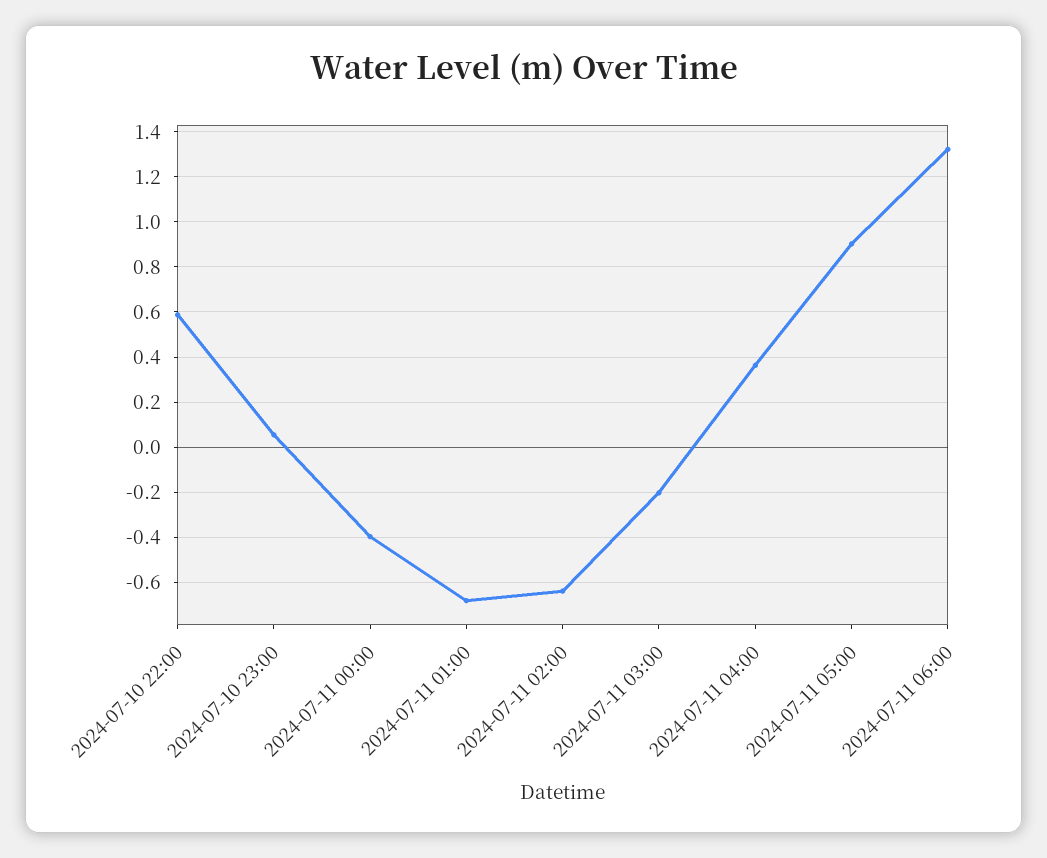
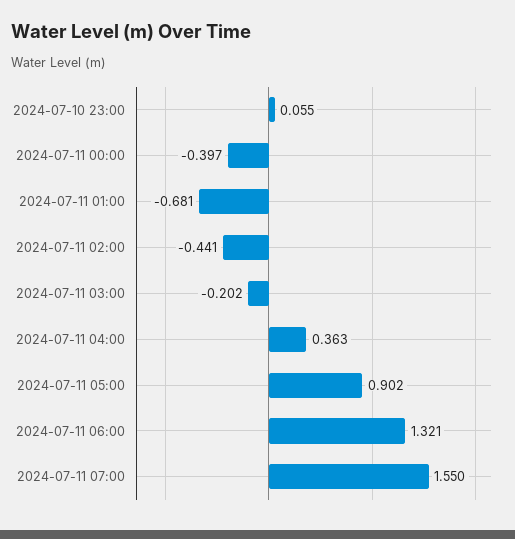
2024-07-10 22:00: 0.6 -> none
2024-07-11 02:00: -0.65 -> -0.441
2024-07-11 07:00: none -> 1.55

